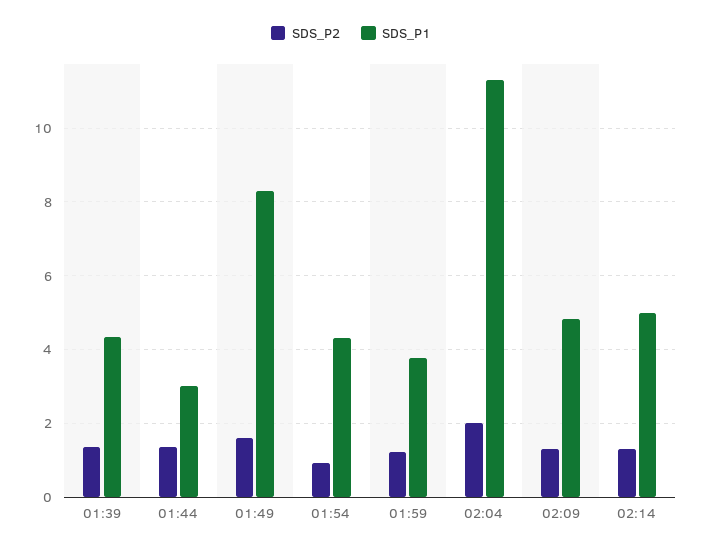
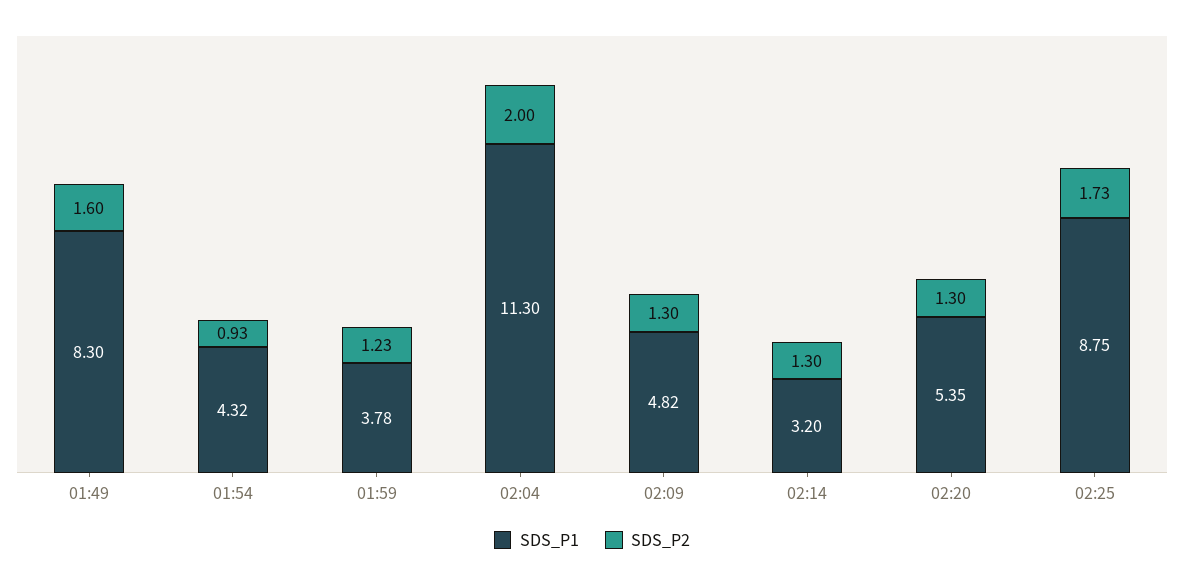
SDS_P2, 01:39: 1.4 -> none
SDS_P1, 01:39: 4.4 -> none
SDS_P2, 01:44: 1.4 -> none
SDS_P1, 01:44: 3 -> none
SDS_P1, 02:14: 5 -> 3.2
SDS_P1, 02:20: none -> 5.35
SDS_P2, 02:20: none -> 1.3
SDS_P1, 02:25: none -> 8.75
SDS_P2, 02:25: none -> 1.73

